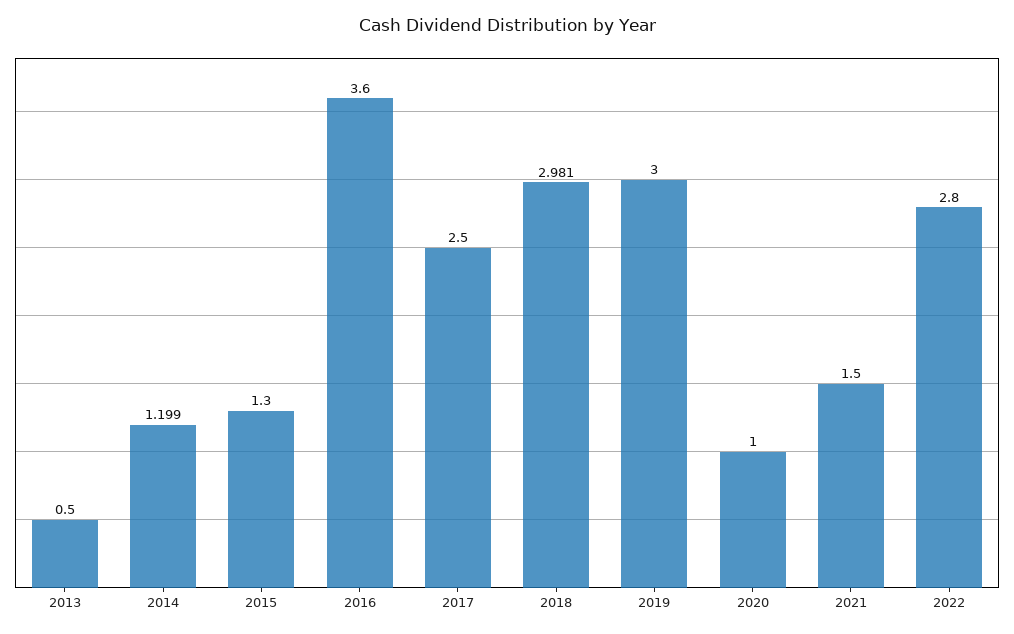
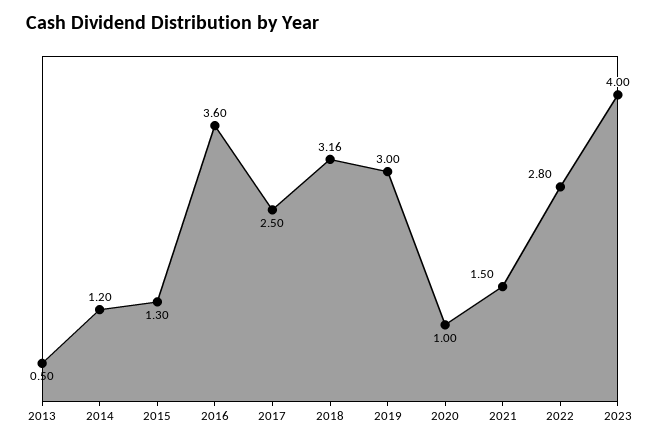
2018: 2.981 -> 3.16
2023: none -> 4

